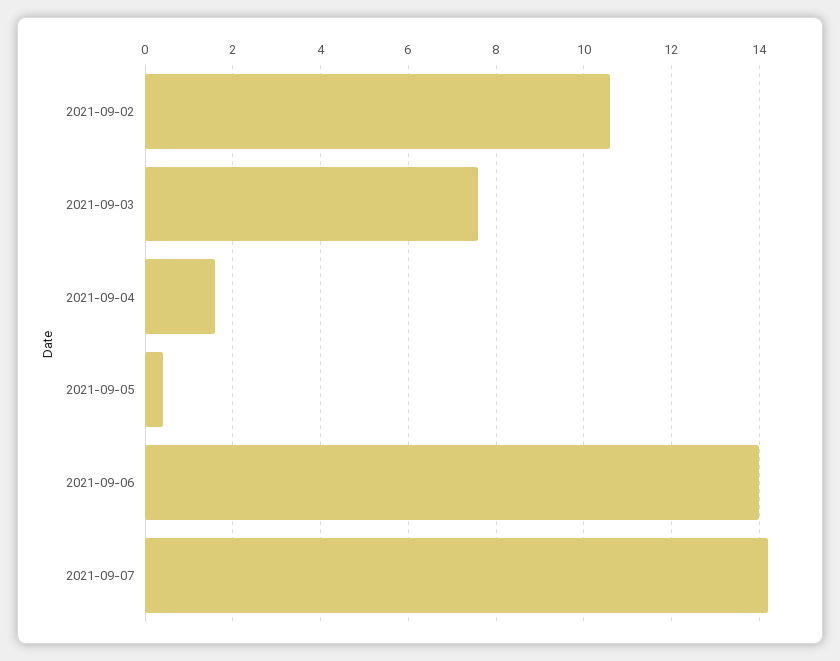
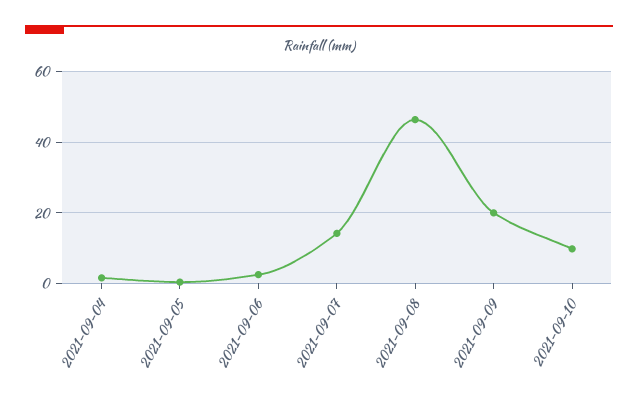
2021-09-02: 10.5 -> none
2021-09-03: 7.5 -> none
2021-09-06: 14 -> 2
2021-09-08: none -> 46
2021-09-09: none -> 20
2021-09-10: none -> 10

